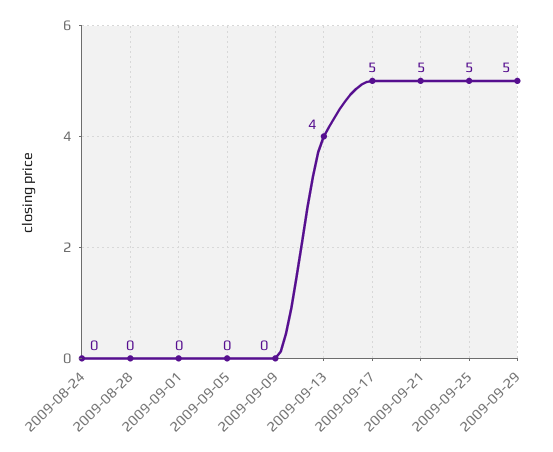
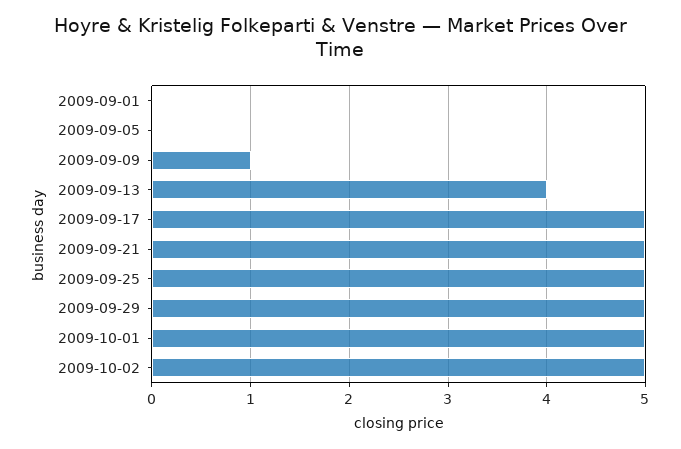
2009-08-24: 0 -> none
2009-08-28: 0 -> none
2009-09-09: 0 -> 1
2009-10-01: none -> 5
2009-10-02: none -> 5

